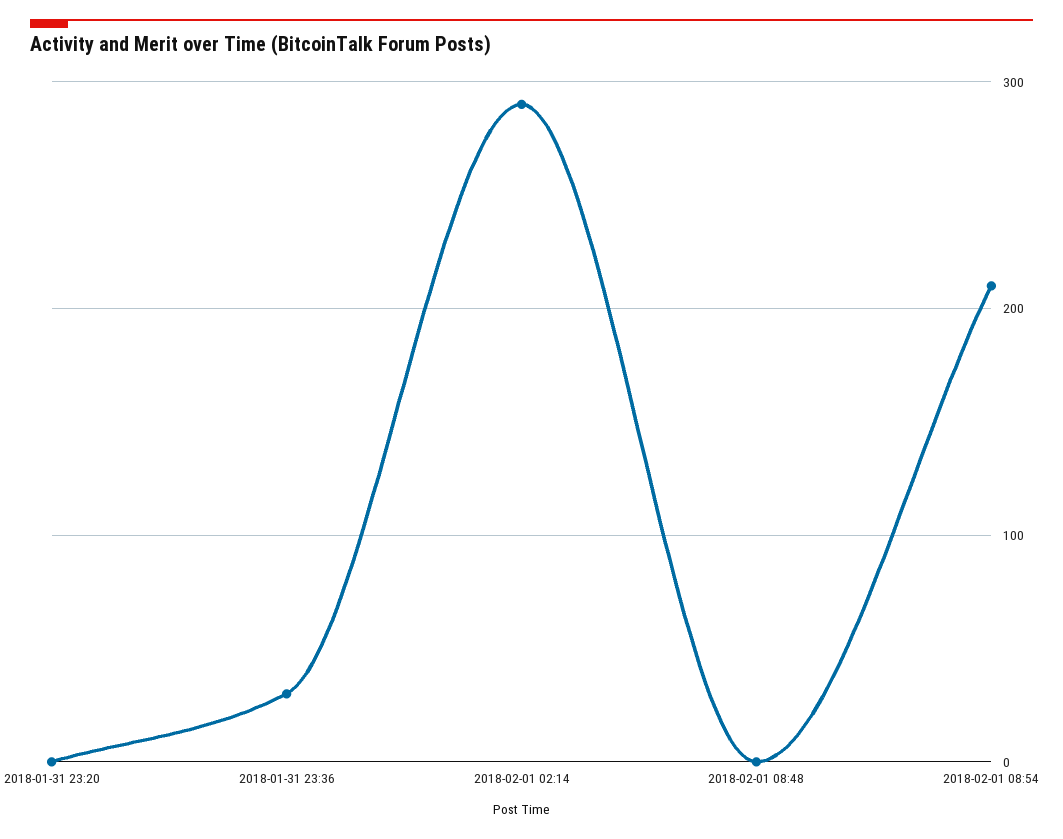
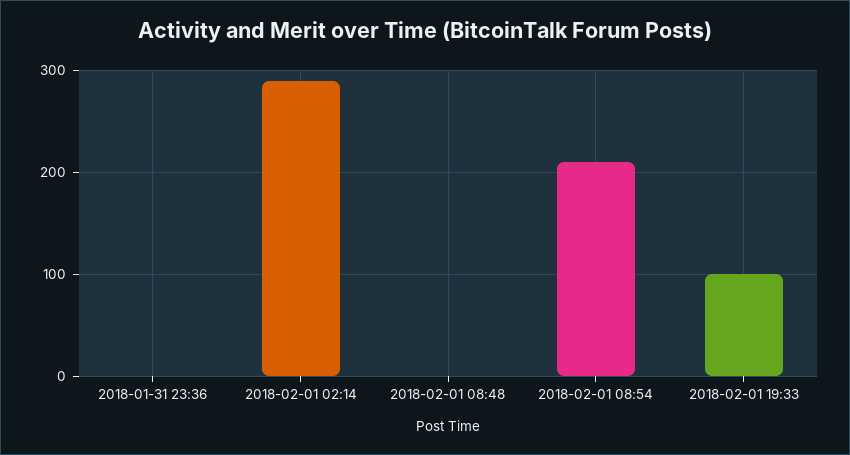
2018-01-31 23:20: 0 -> none
2018-01-31 23:36: 30 -> 0
2018-02-01 19:33: none -> 100

